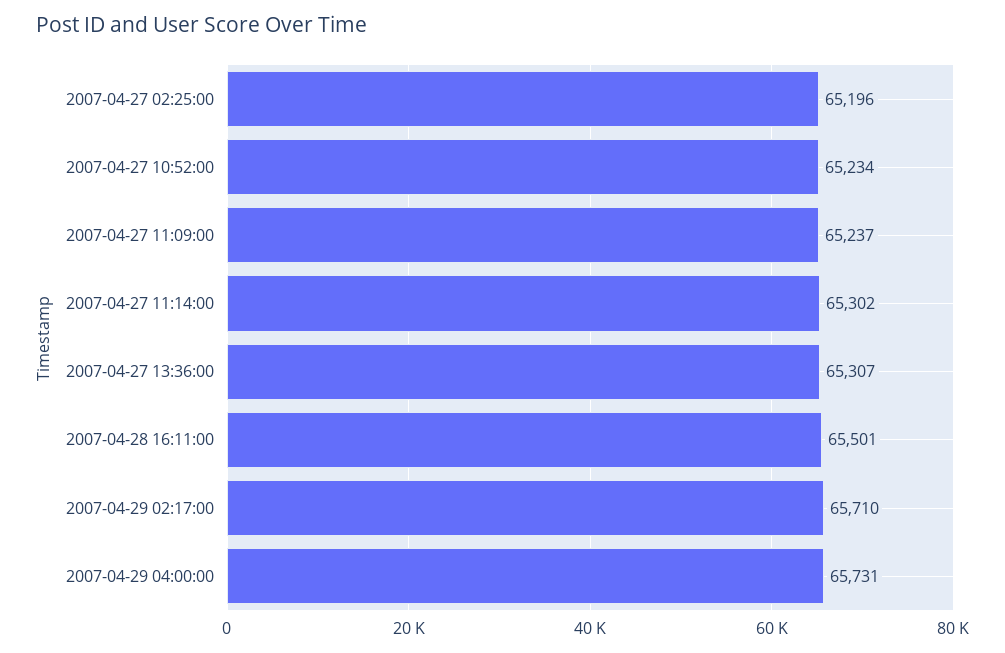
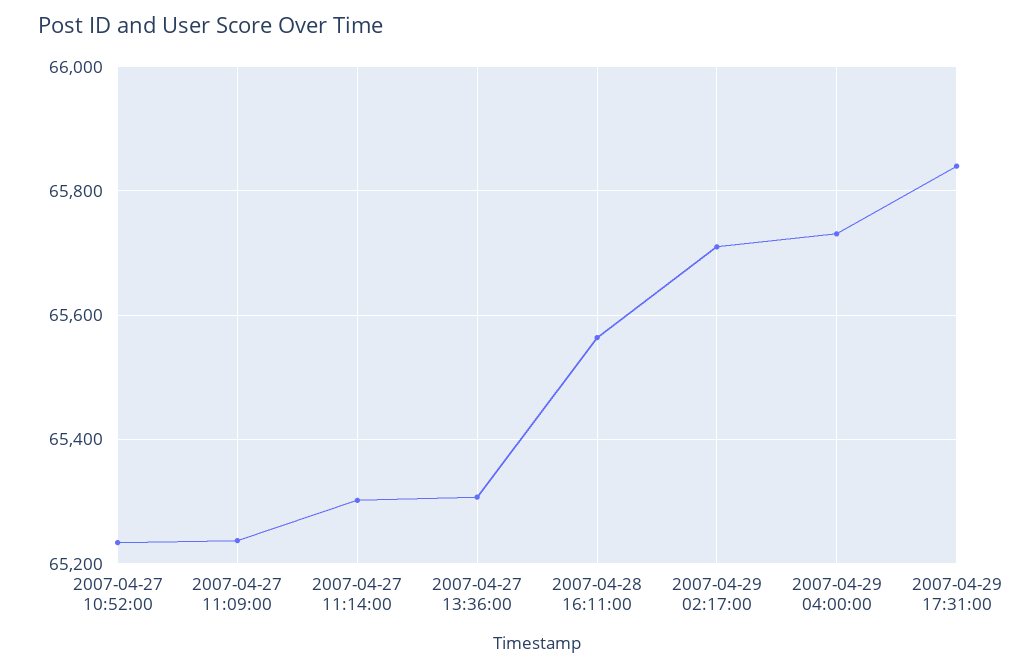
2007-04-27 02:25:00: 65196 -> none
2007-04-28 16:11:00: 65501 -> 65560
2007-04-29 17:31:00: none -> 65840

